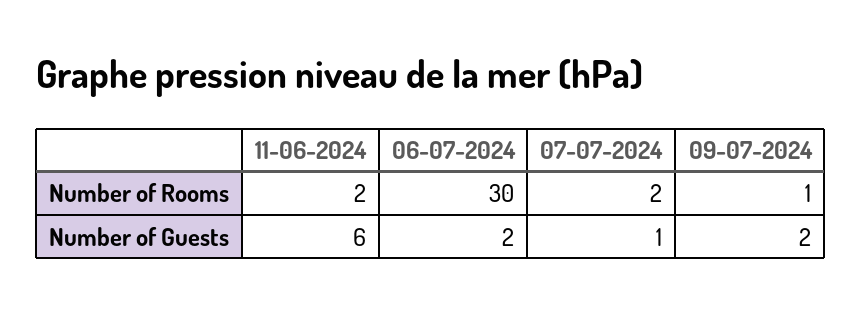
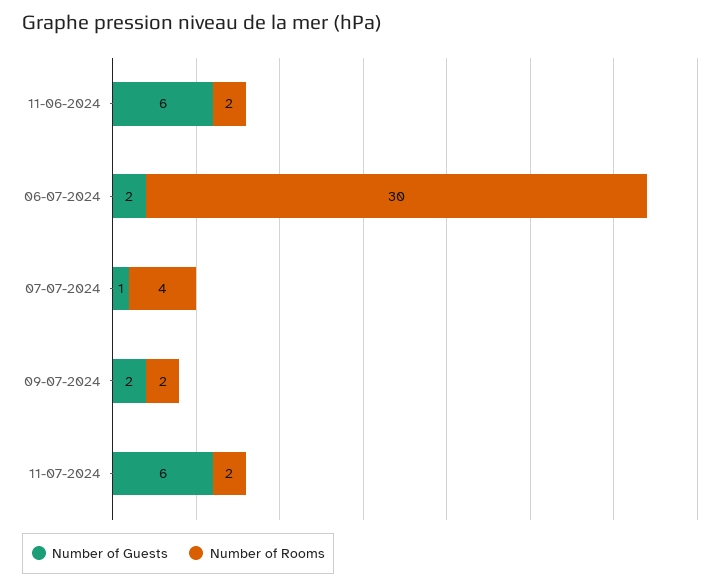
Number of Rooms, 07-07-2024: 2 -> 4
Number of Rooms, 09-07-2024: 1 -> 2
Number of Guests, 11-07-2024: none -> 6
Number of Rooms, 11-07-2024: none -> 2

